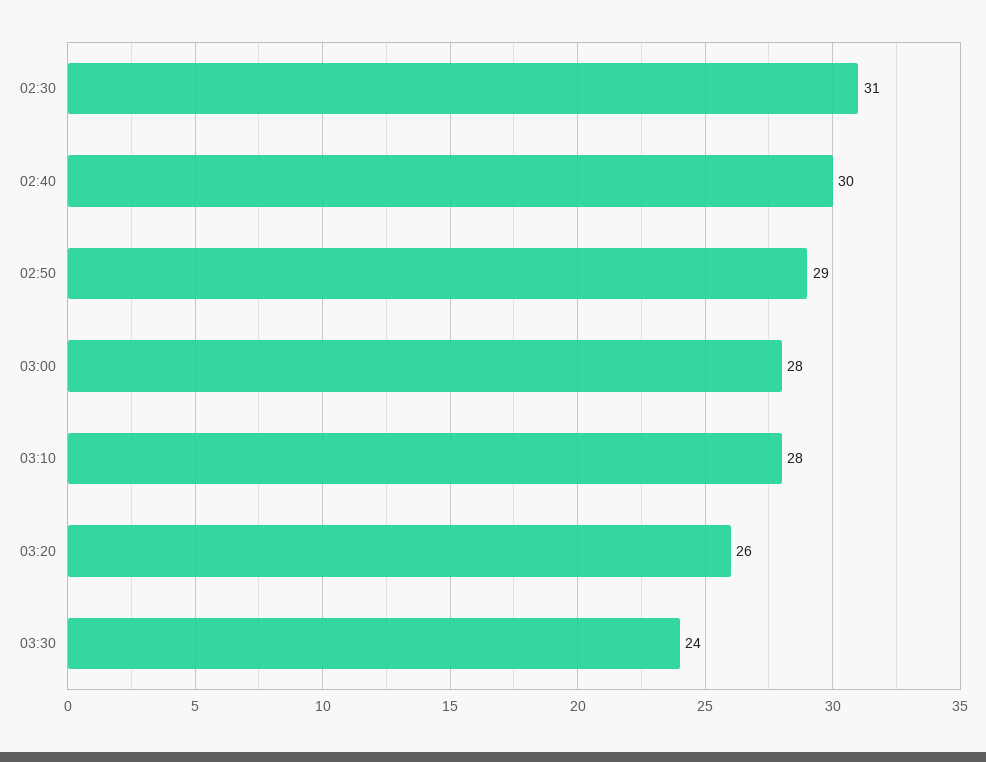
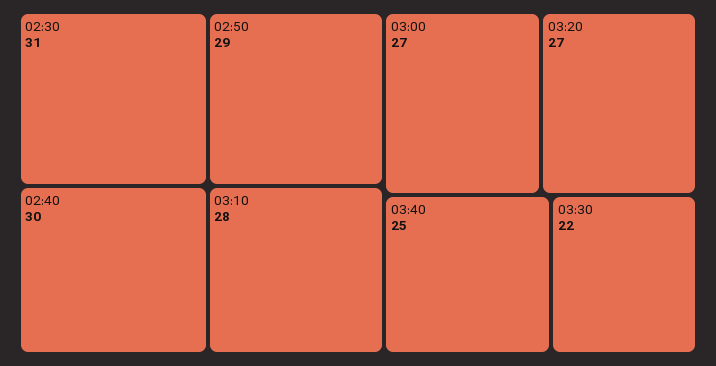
03:00: 28 -> 27
03:20: 26 -> 27
03:30: 24 -> 22
03:40: none -> 25

